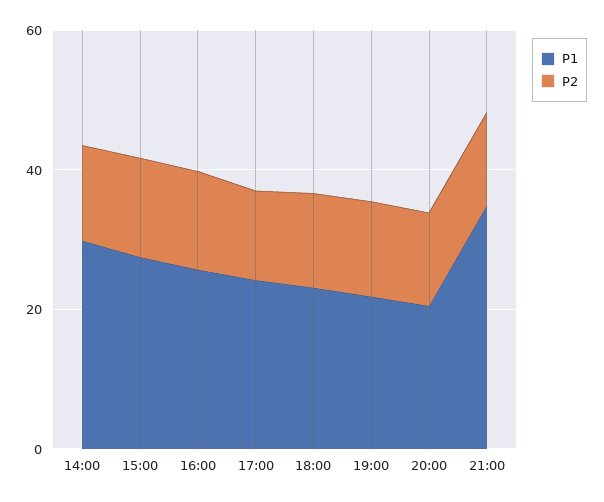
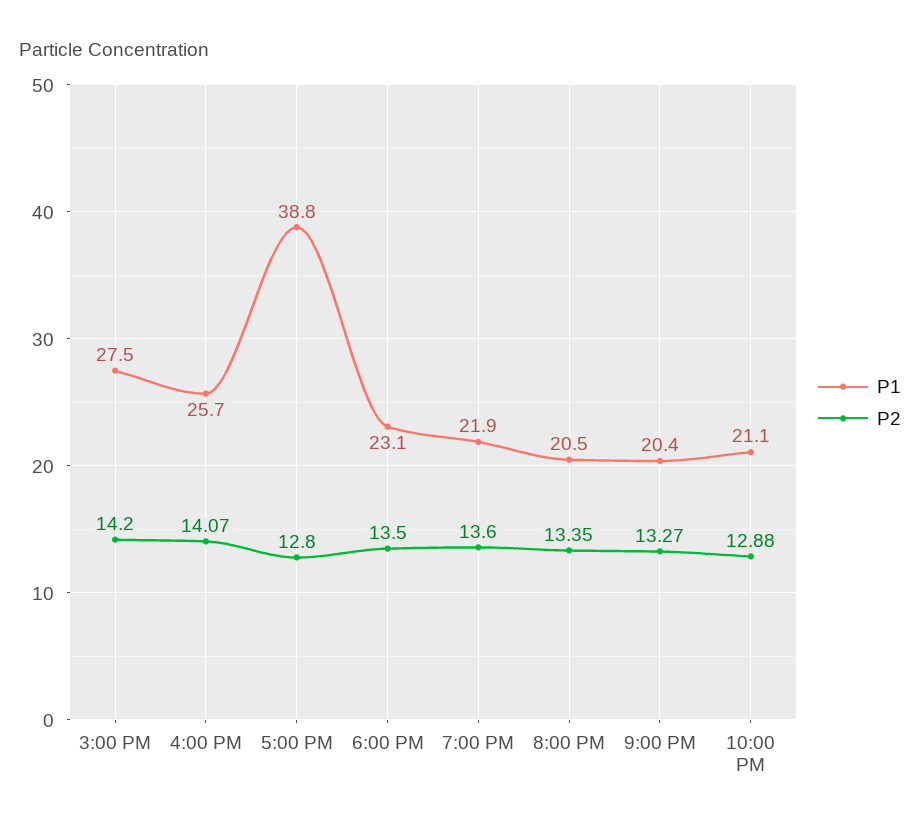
P1, 14:00: 30 -> none
P2, 14:00: 15 -> none
P1, 17:00: 25 -> 38.8
P1, 21:00: 35 -> 20.4
P1, 10:00 PM: none -> 21.1
P2, 10:00 PM: none -> 12.88

